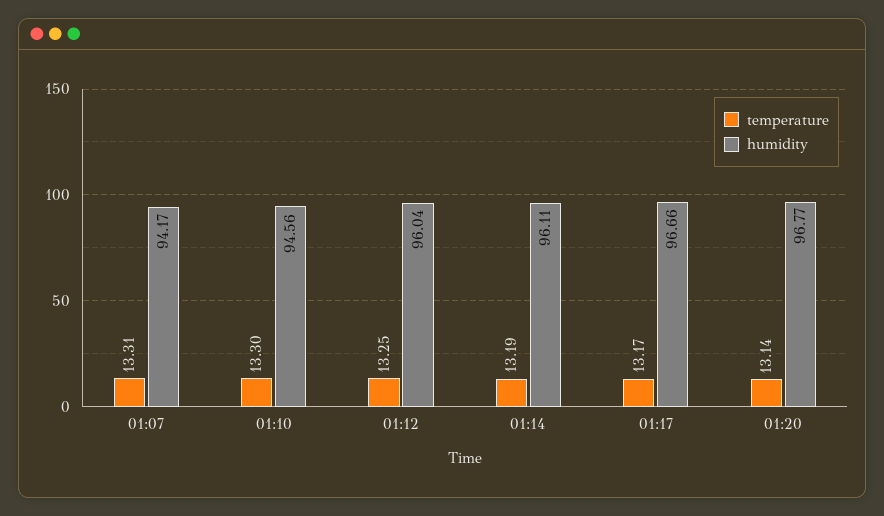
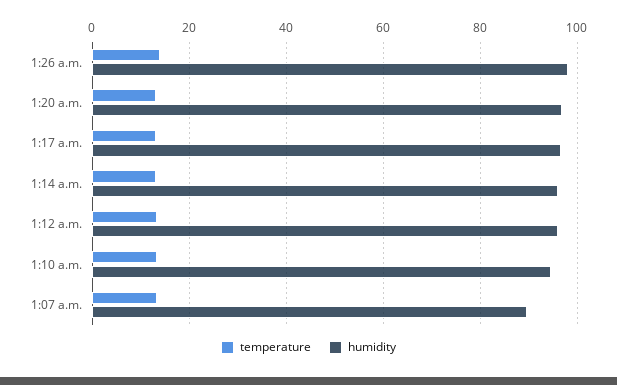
humidity, 01:07: 94.17 -> 90
temperature, 1:26 a.m.: none -> 14
humidity, 1:26 a.m.: none -> 98

